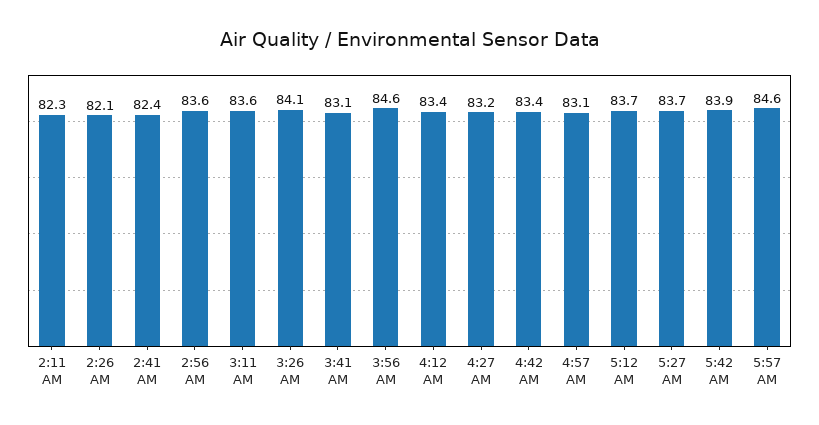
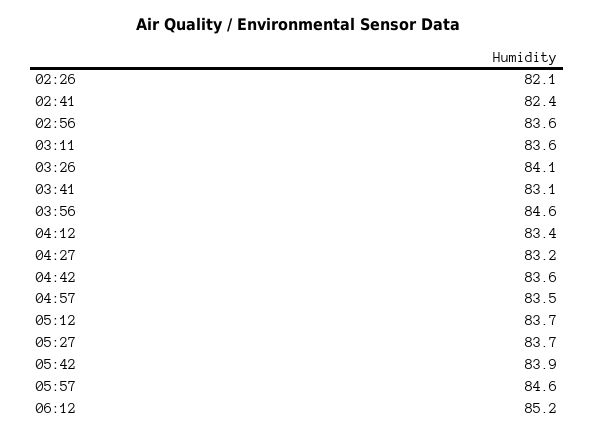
2:11 AM: 82.3 -> none
4:42 AM: 83.4 -> 83.6
4:57 AM: 83.1 -> 83.5
06:12: none -> 85.2

